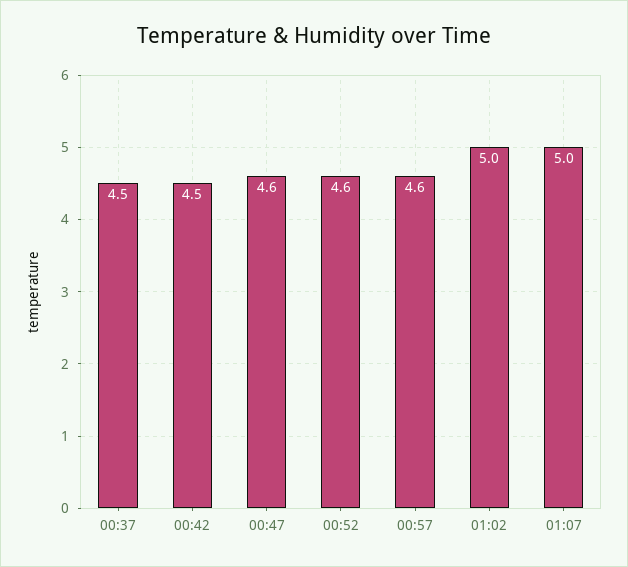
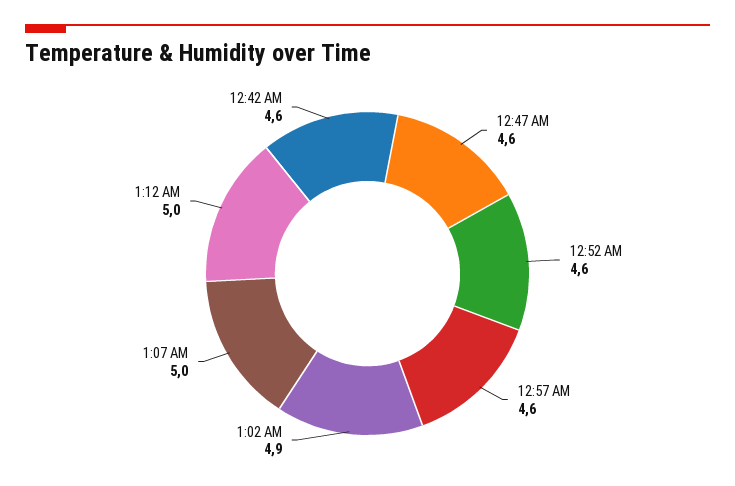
00:37: 4.5 -> none
00:42: 4.5 -> 4.6
01:02: 5 -> 4.9
1:12 AM: none -> 5

